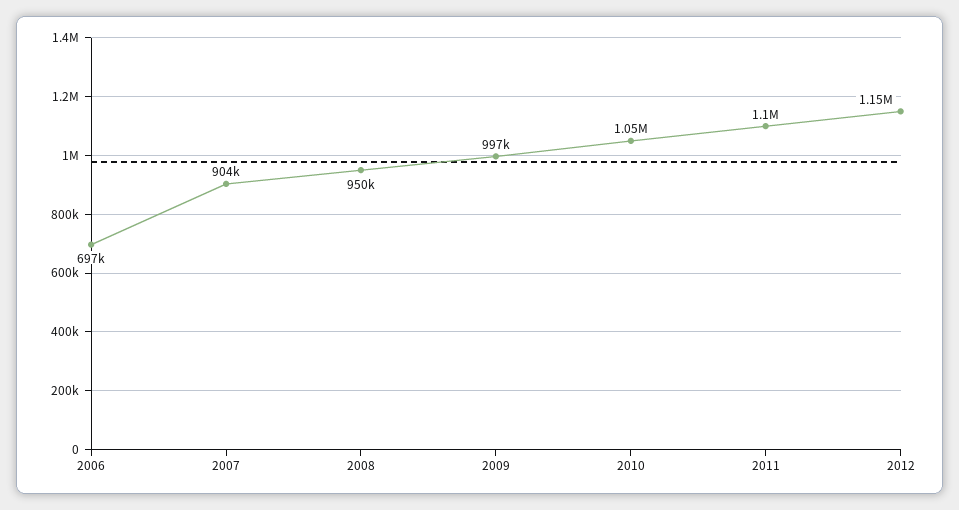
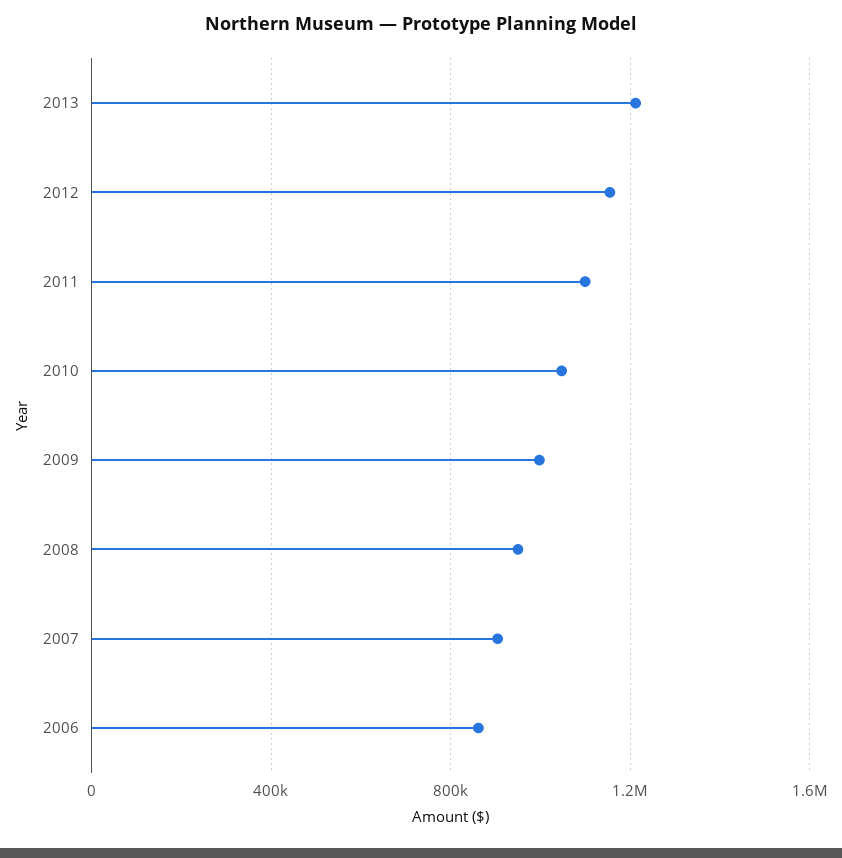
2006: 697000 -> 850000
2013: none -> 1200000

